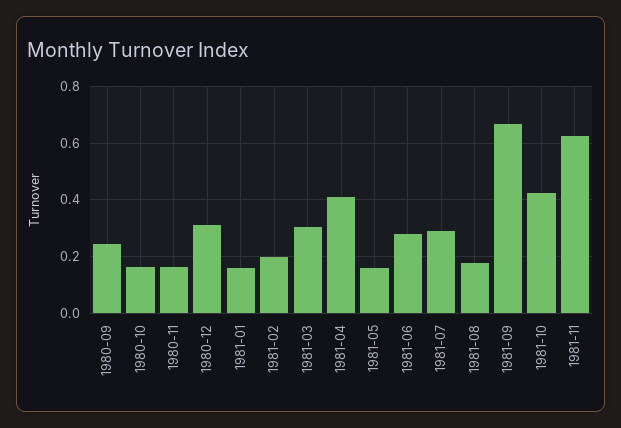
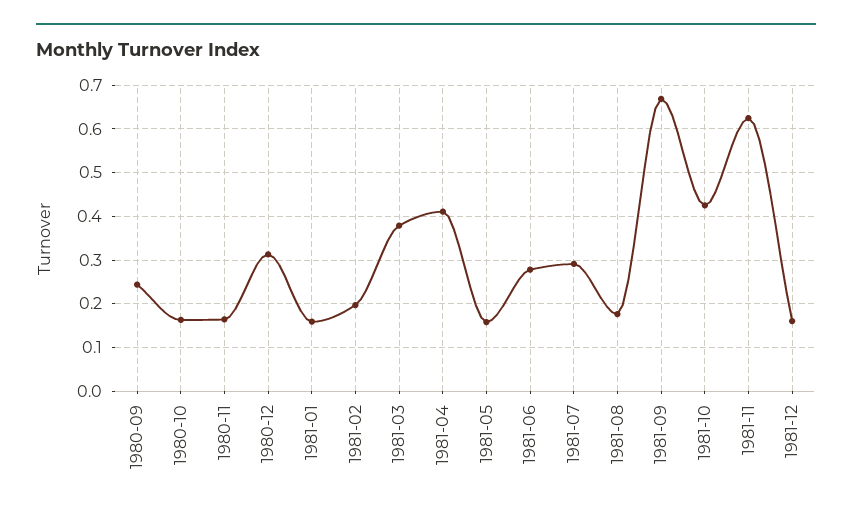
1981-03: 0.3 -> 0.38
1981-12: none -> 0.16

